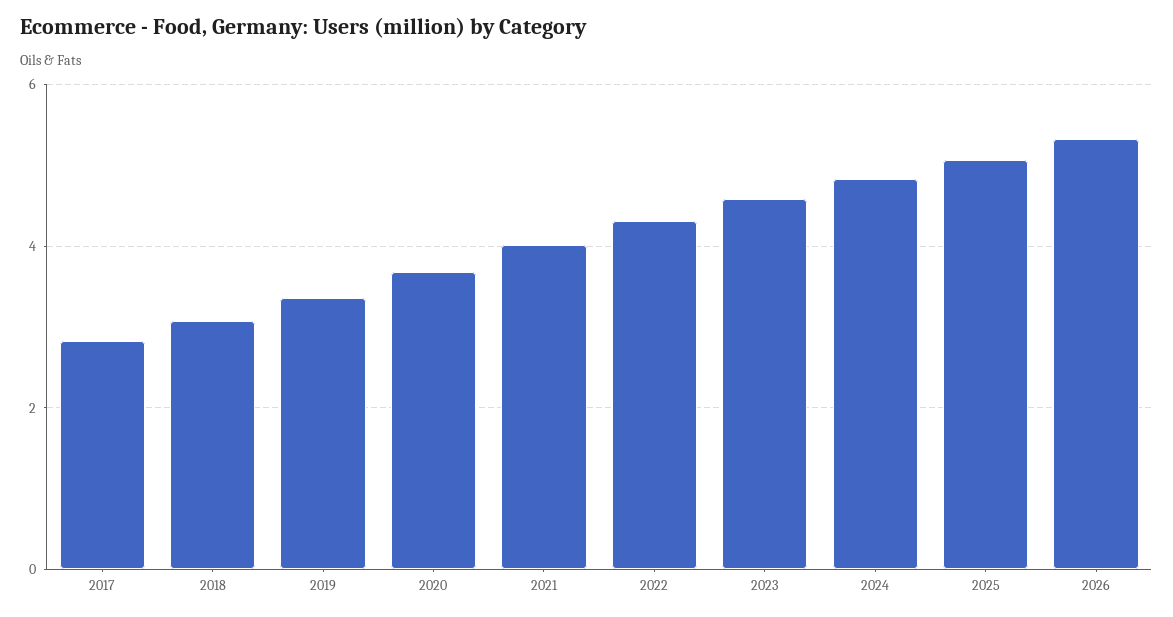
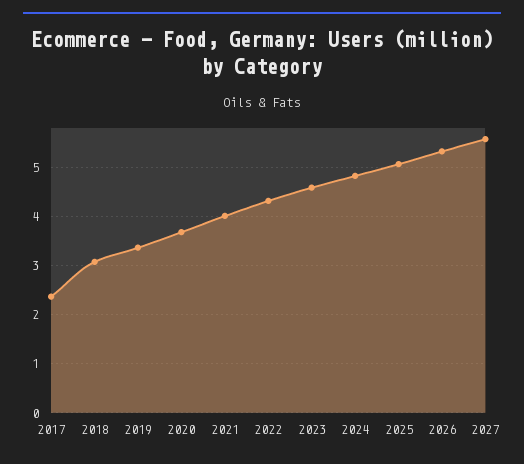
2017: 2.8 -> 2.4
2027: none -> 5.6

